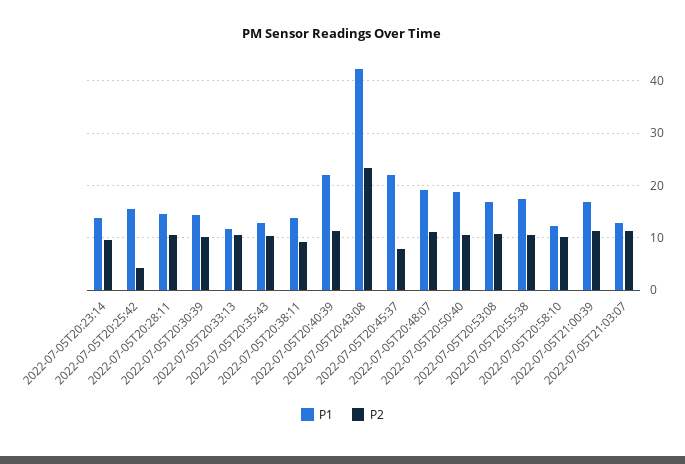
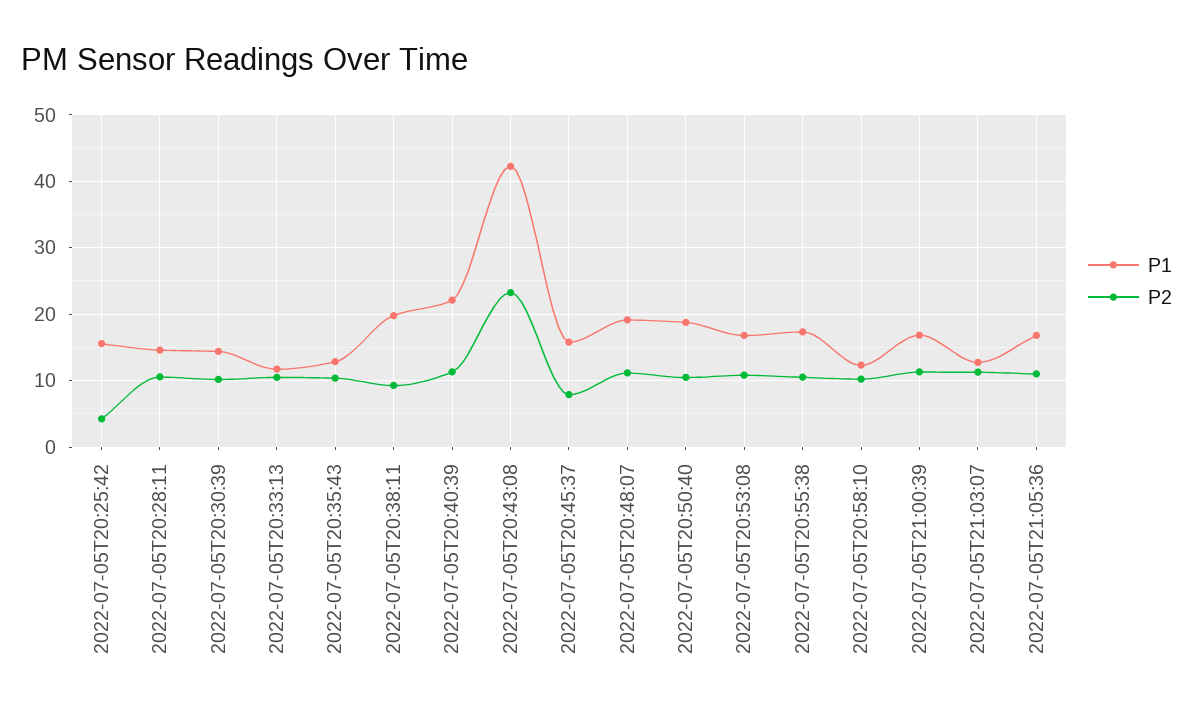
P1, 2022-07-05T20:23:14: 14 -> none
P2, 2022-07-05T20:23:14: 10 -> none
P1, 2022-07-05T20:38:11: 14 -> 20
P1, 2022-07-05T20:45:37: 22 -> 16
P1, 2022-07-05T21:05:36: none -> 17
P2, 2022-07-05T21:05:36: none -> 11

